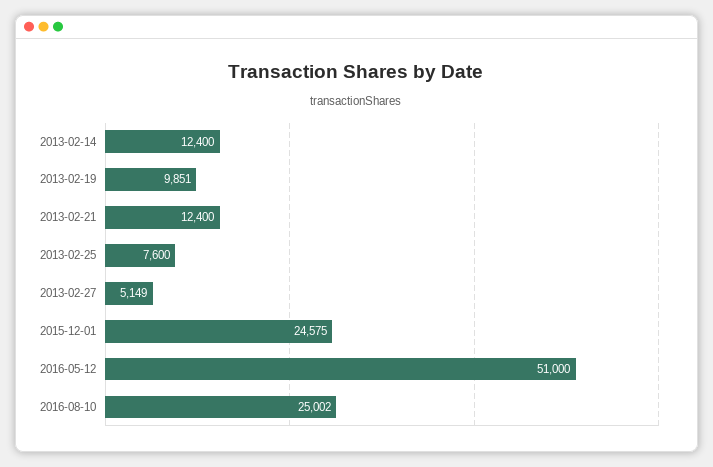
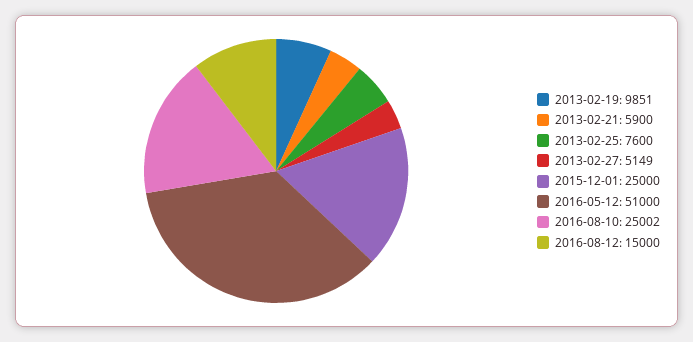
2013-02-14: 12400 -> none
2013-02-21: 12400 -> 5900
2015-12-01: 24575 -> 25000
2016-08-12: none -> 15000

